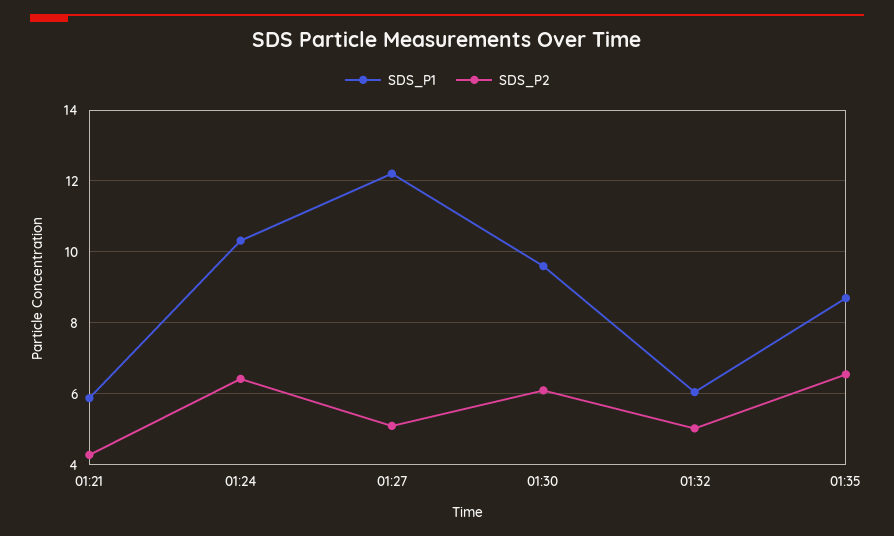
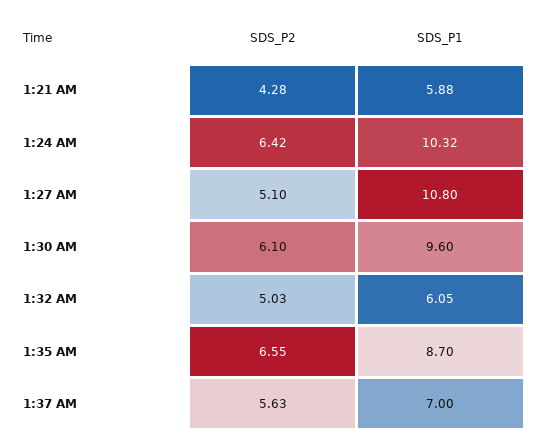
SDS_P1, 01:27: 12.2 -> 10.8
SDS_P2, 1:37 AM: none -> 5.63
SDS_P1, 1:37 AM: none -> 7

